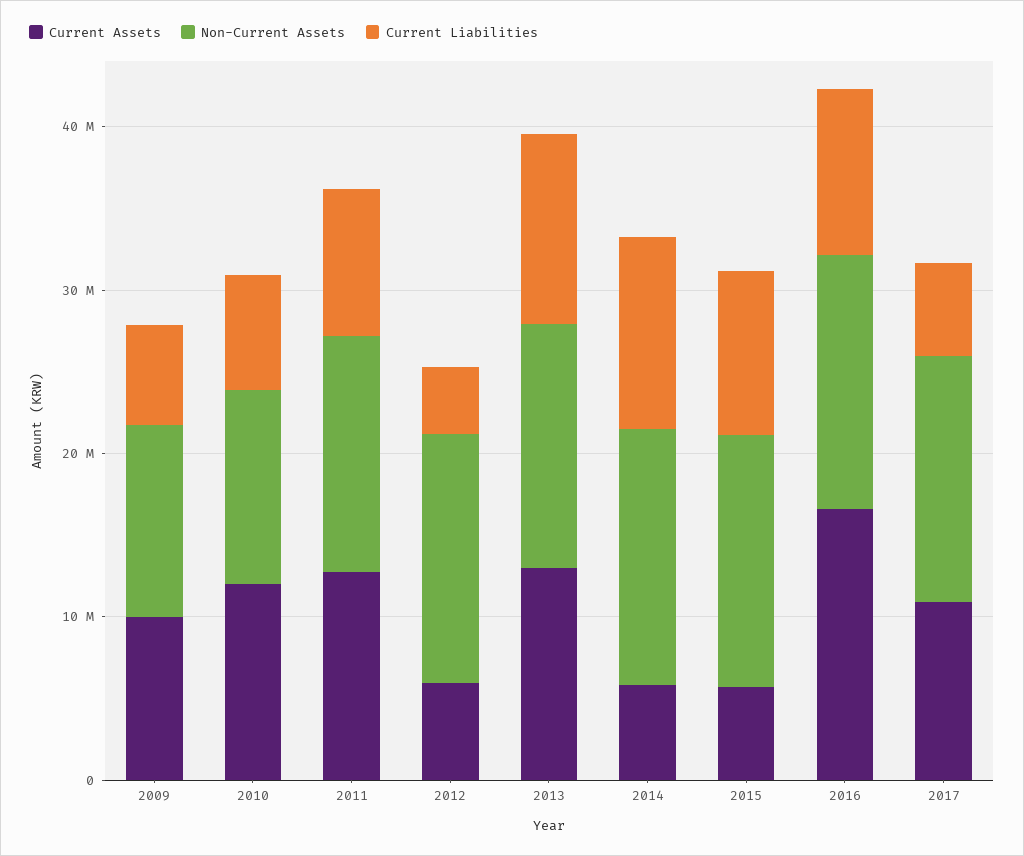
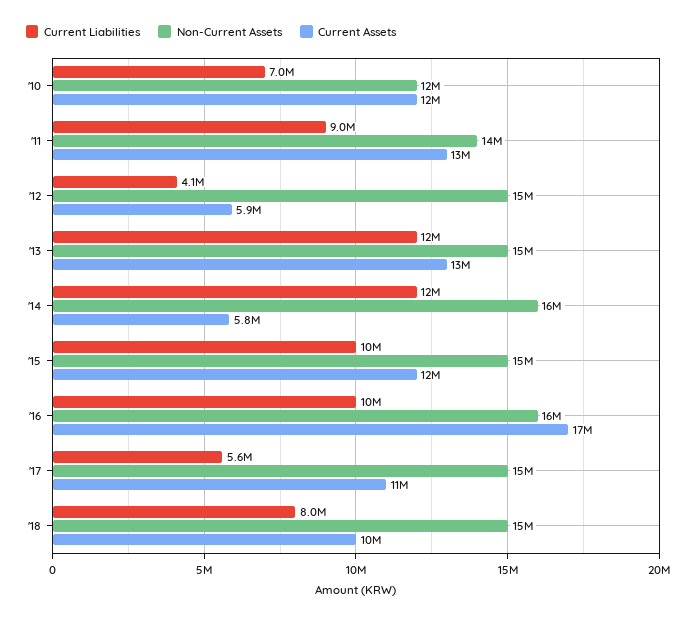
Current Assets, 2009: 10000000 -> none
Non-Current Assets, 2009: 12000000 -> none
Current Liabilities, 2009: 6000000 -> none
Current Assets, 2015: 6000000 -> 12000000
Current Liabilities, '18: none -> 8000000
Non-Current Assets, '18: none -> 15000000
Current Assets, '18: none -> 10000000

